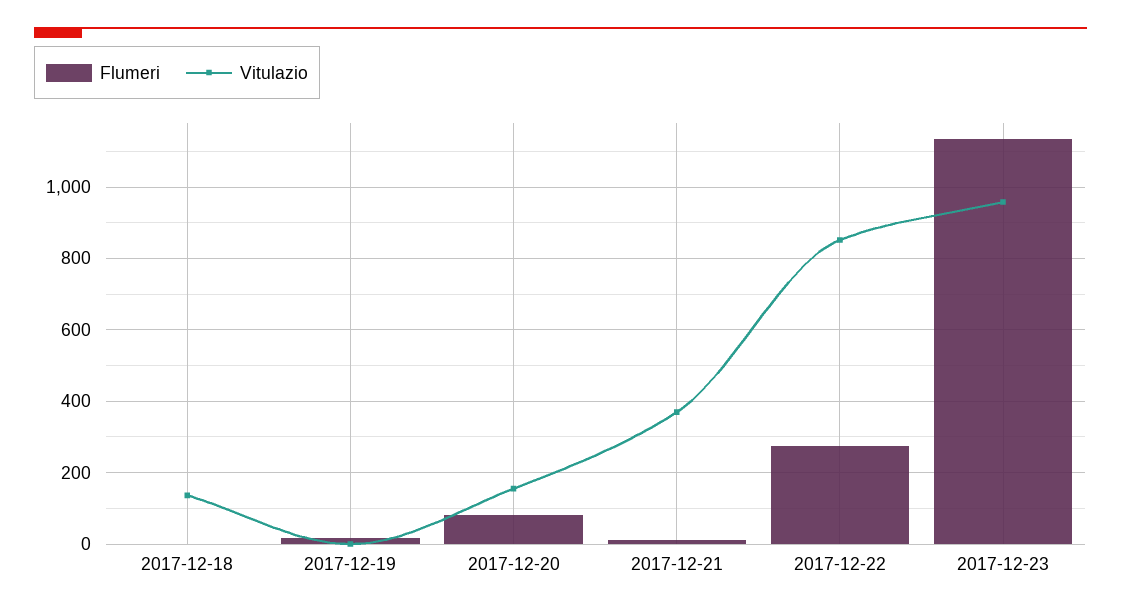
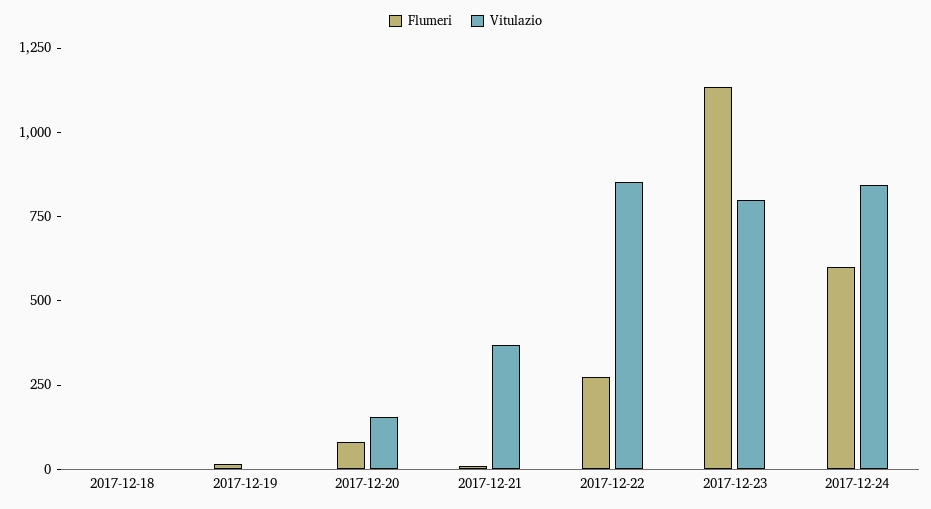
Vitulazio, 2017-12-18: 140 -> 0
Vitulazio, 2017-12-23: 960 -> 800
Flumeri, 2017-12-24: none -> 600
Vitulazio, 2017-12-24: none -> 850

